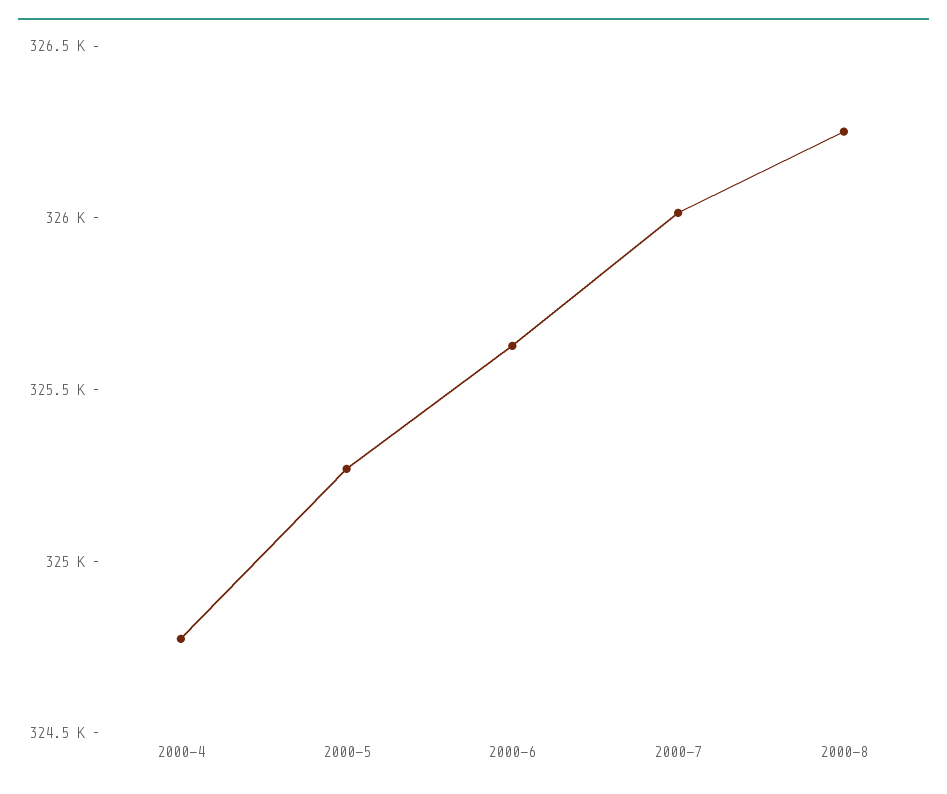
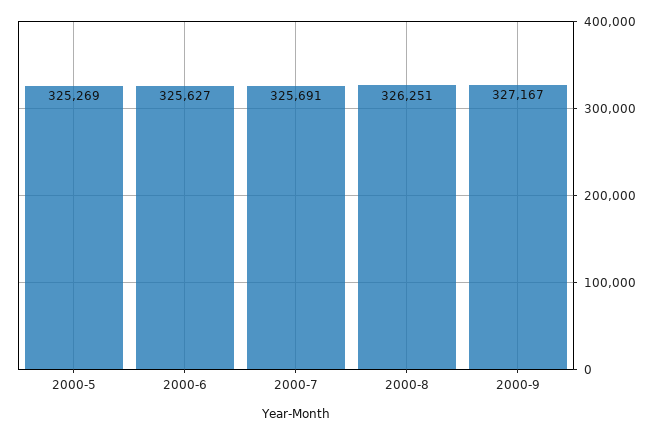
2000-4: 324800 -> none
2000-7: 326000 -> 325691
2000-9: none -> 327167

